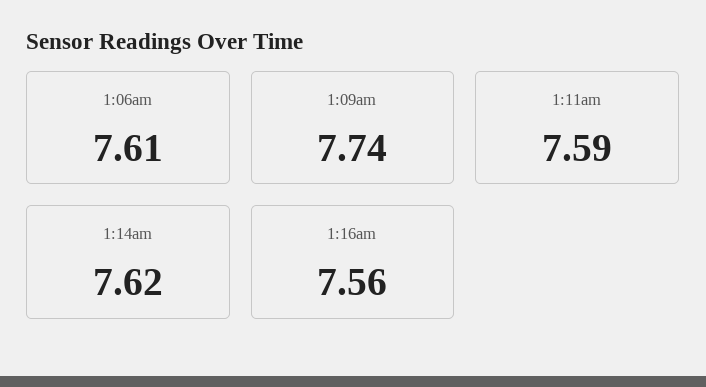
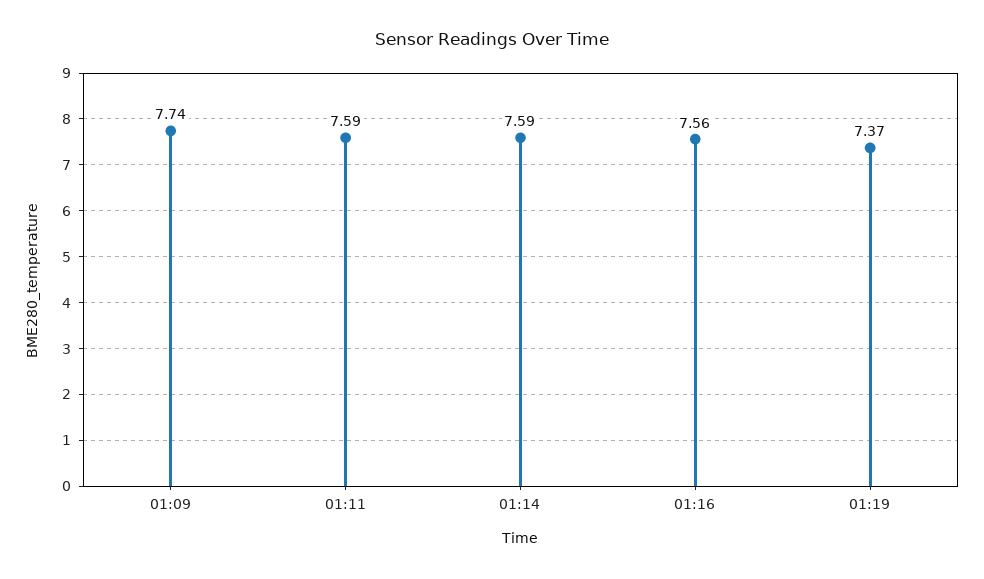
1:06am: 7.61 -> none
1:14am: 7.62 -> 7.59
01:19: none -> 7.37

